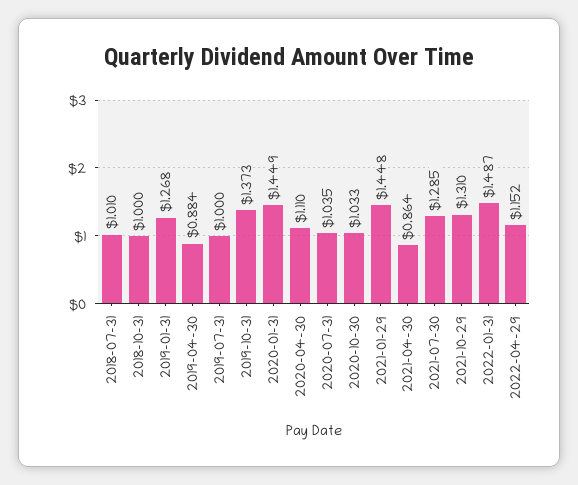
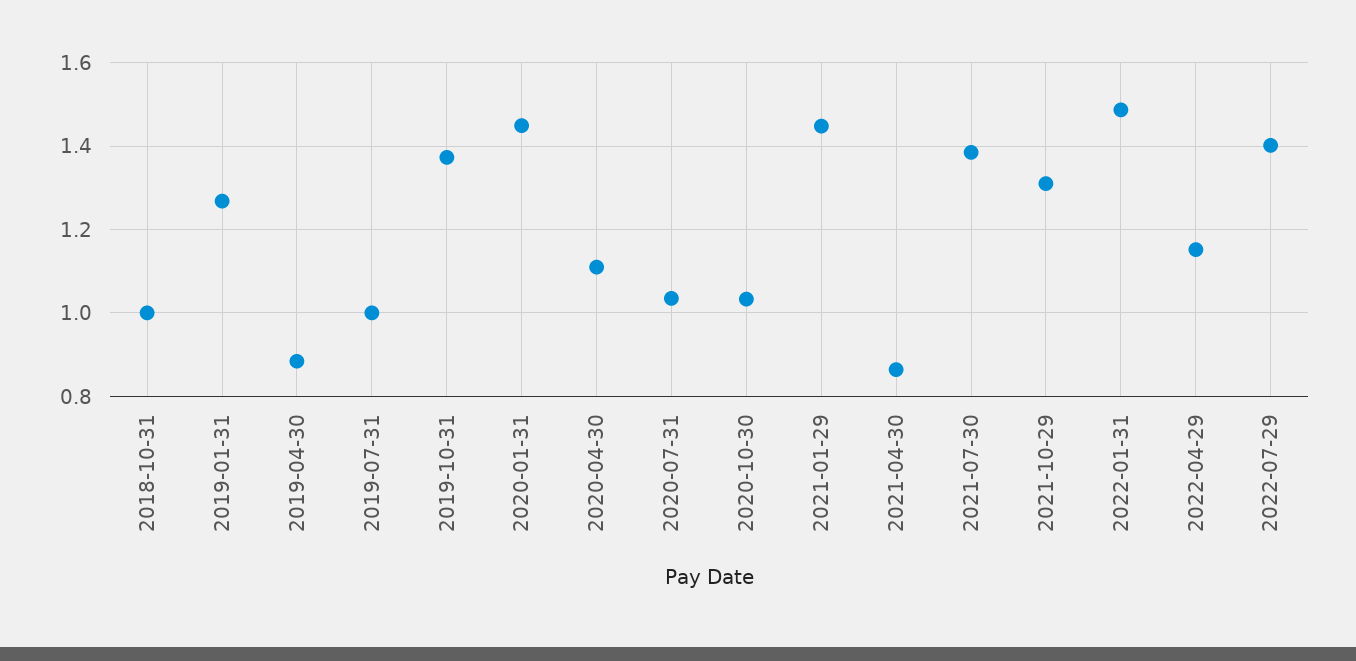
2018-07-31: 1.01 -> none
2021-07-30: 1.285 -> 1.38
2022-07-29: none -> 1.4

